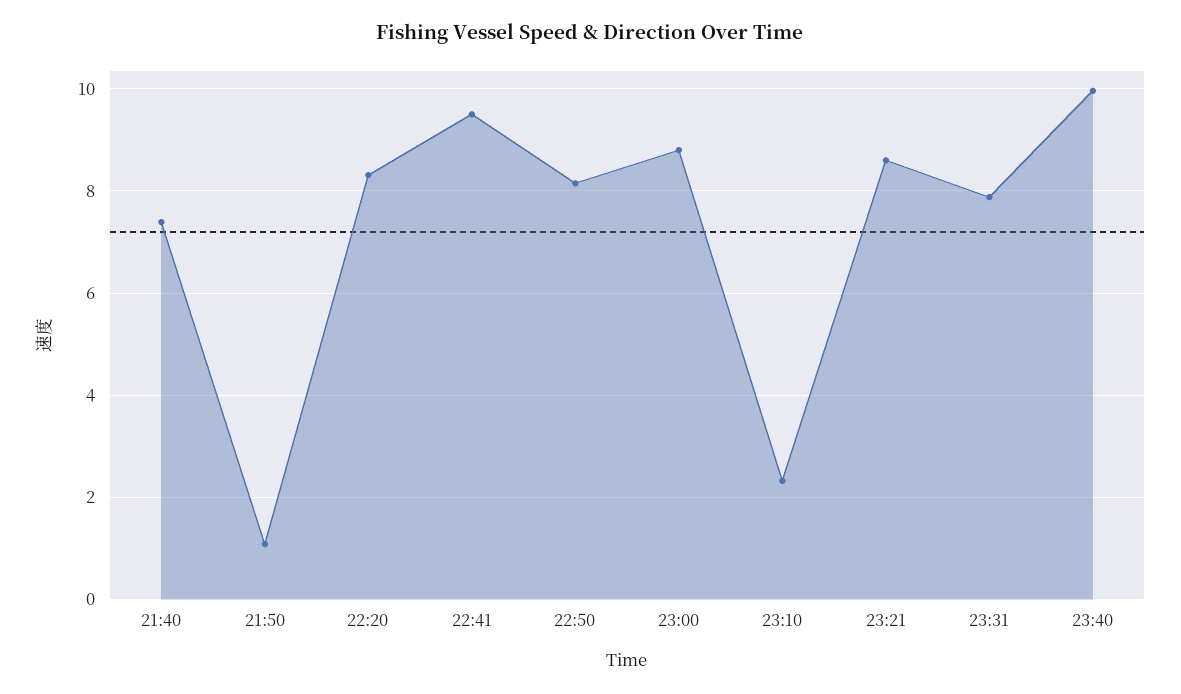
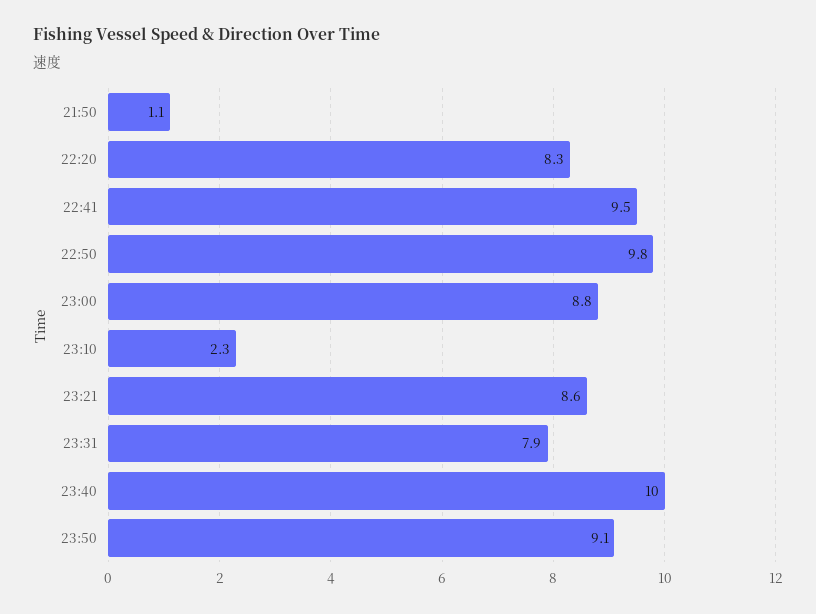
21:40: 7.4 -> none
22:50: 8.2 -> 9.8
23:50: none -> 9.1

